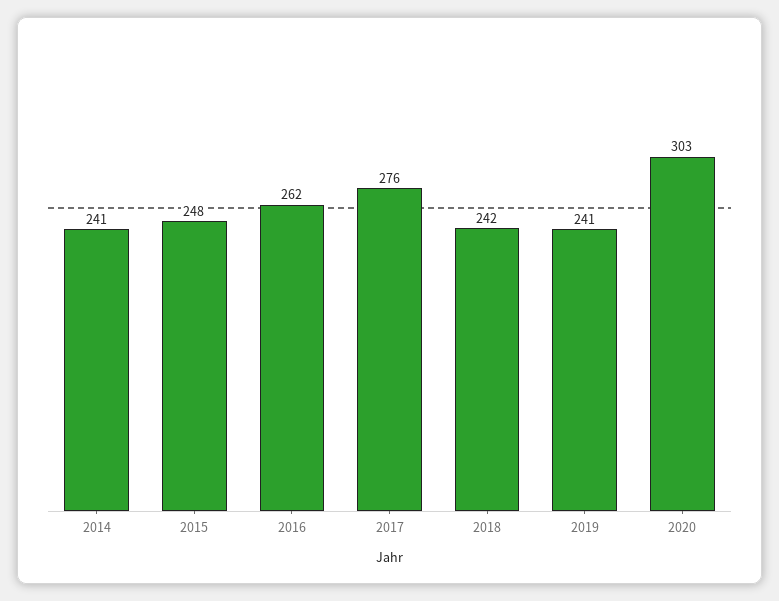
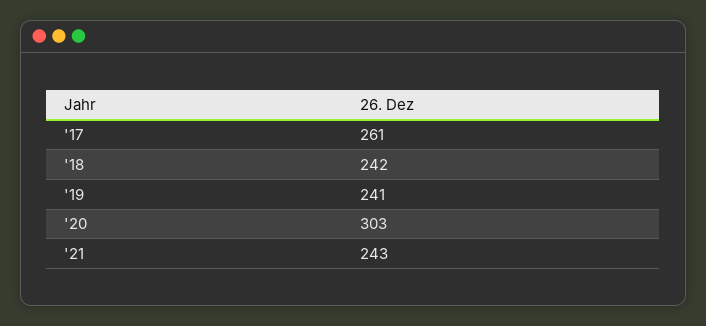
2014: 241 -> none
2015: 248 -> none
2016: 262 -> none
2017: 276 -> 261
'21: none -> 243

